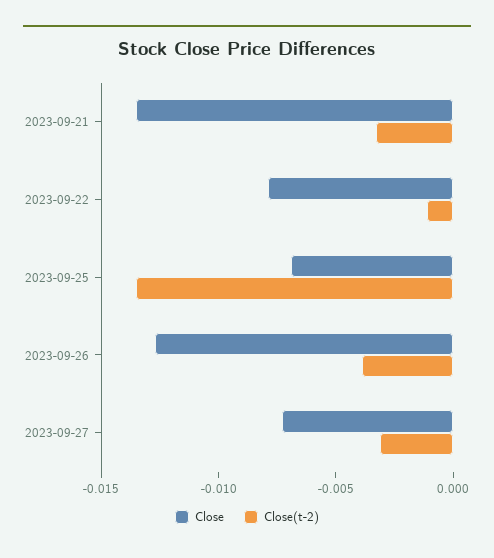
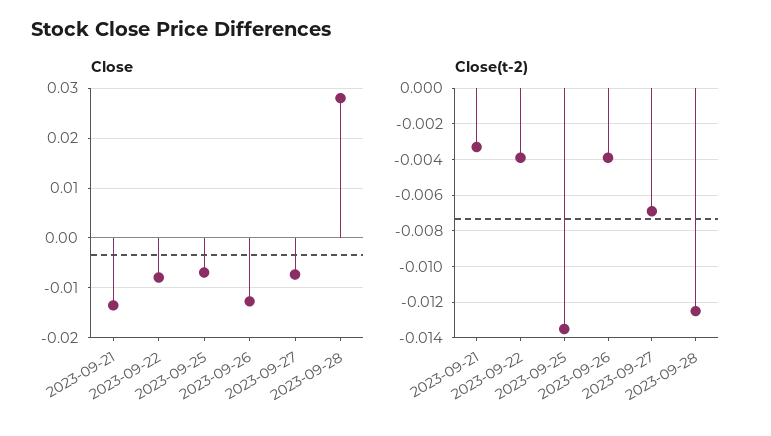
Close(t-2), 2023-09-22: -0.001 -> -0.004
Close(t-2), 2023-09-27: -0.003 -> -0.007
Close, 2023-09-28: none -> 0.028
Close(t-2), 2023-09-28: none -> -0.0125

